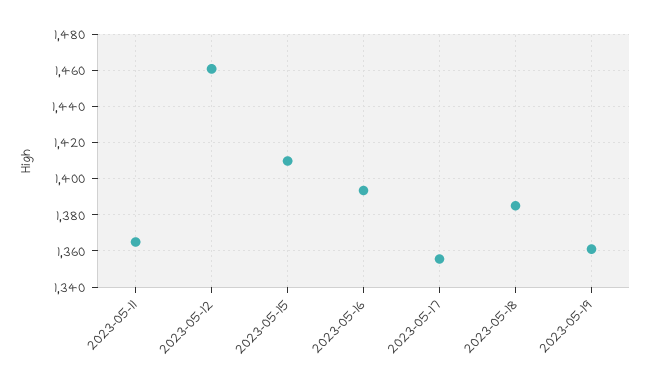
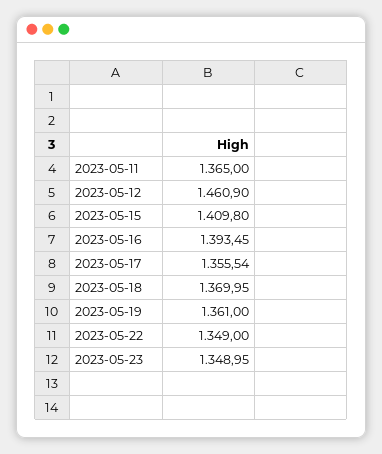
2023-05-18: 1385 -> 1369.95
2023-05-22: none -> 1349
2023-05-23: none -> 1348.95

